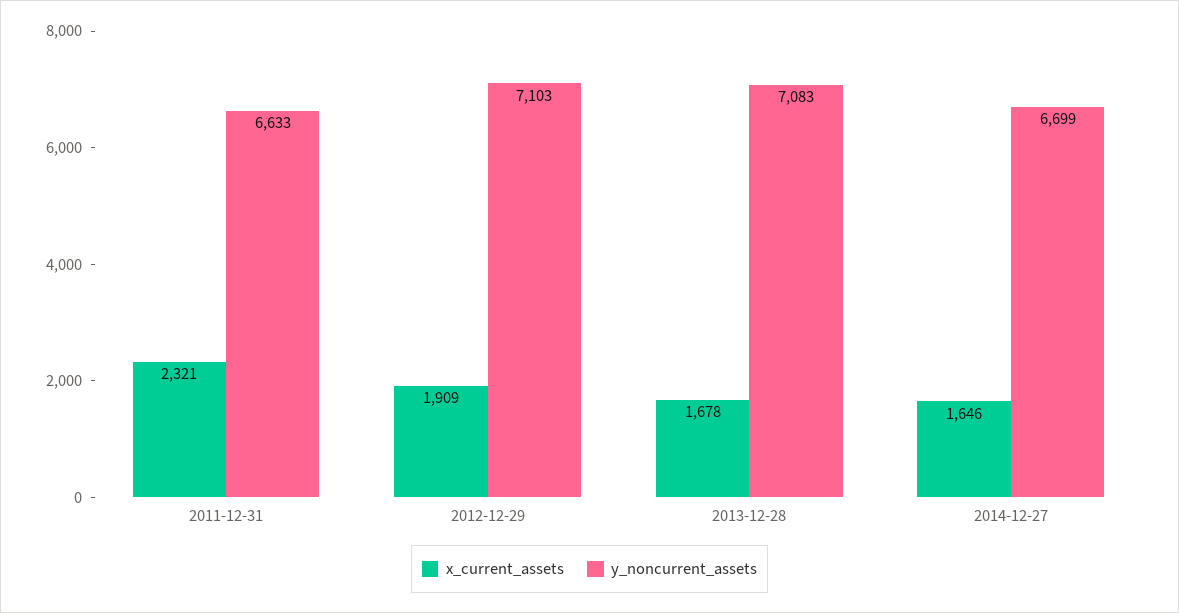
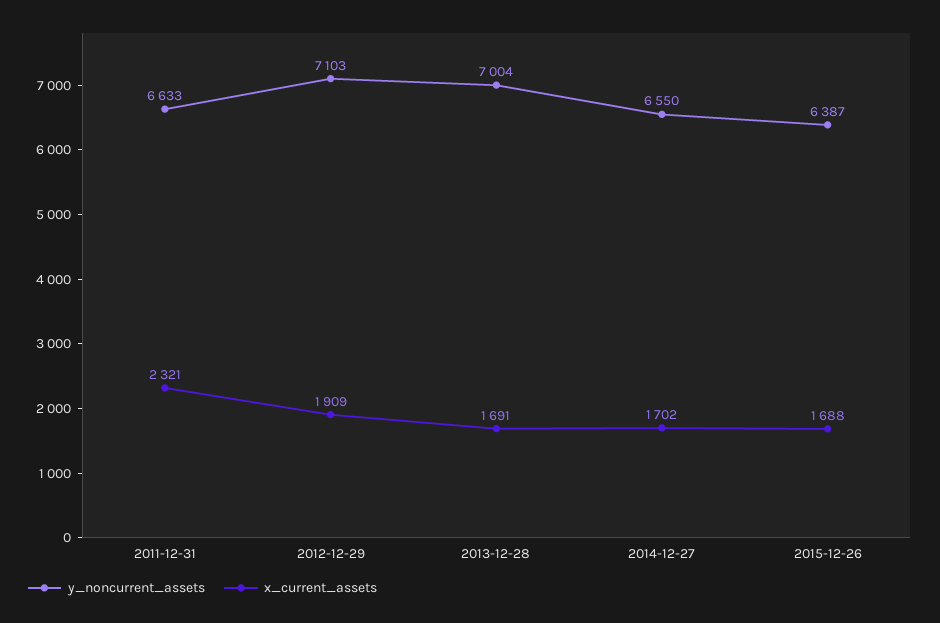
x_current_assets, 2013-12-28: 1678 -> 1691
y_noncurrent_assets, 2013-12-28: 7083 -> 7004
x_current_assets, 2014-12-27: 1646 -> 1702
y_noncurrent_assets, 2014-12-27: 6699 -> 6550
y_noncurrent_assets, 2015-12-26: none -> 6387
x_current_assets, 2015-12-26: none -> 1688

